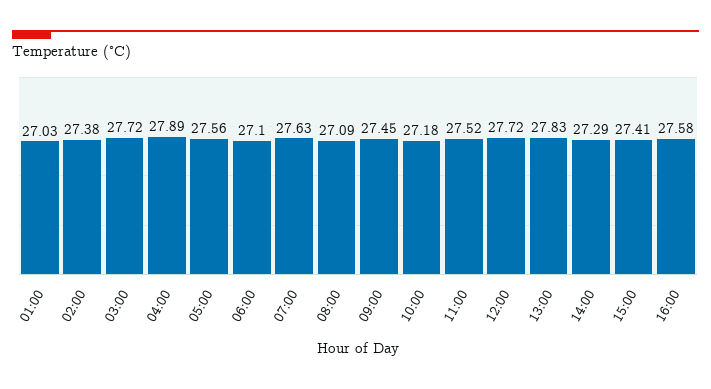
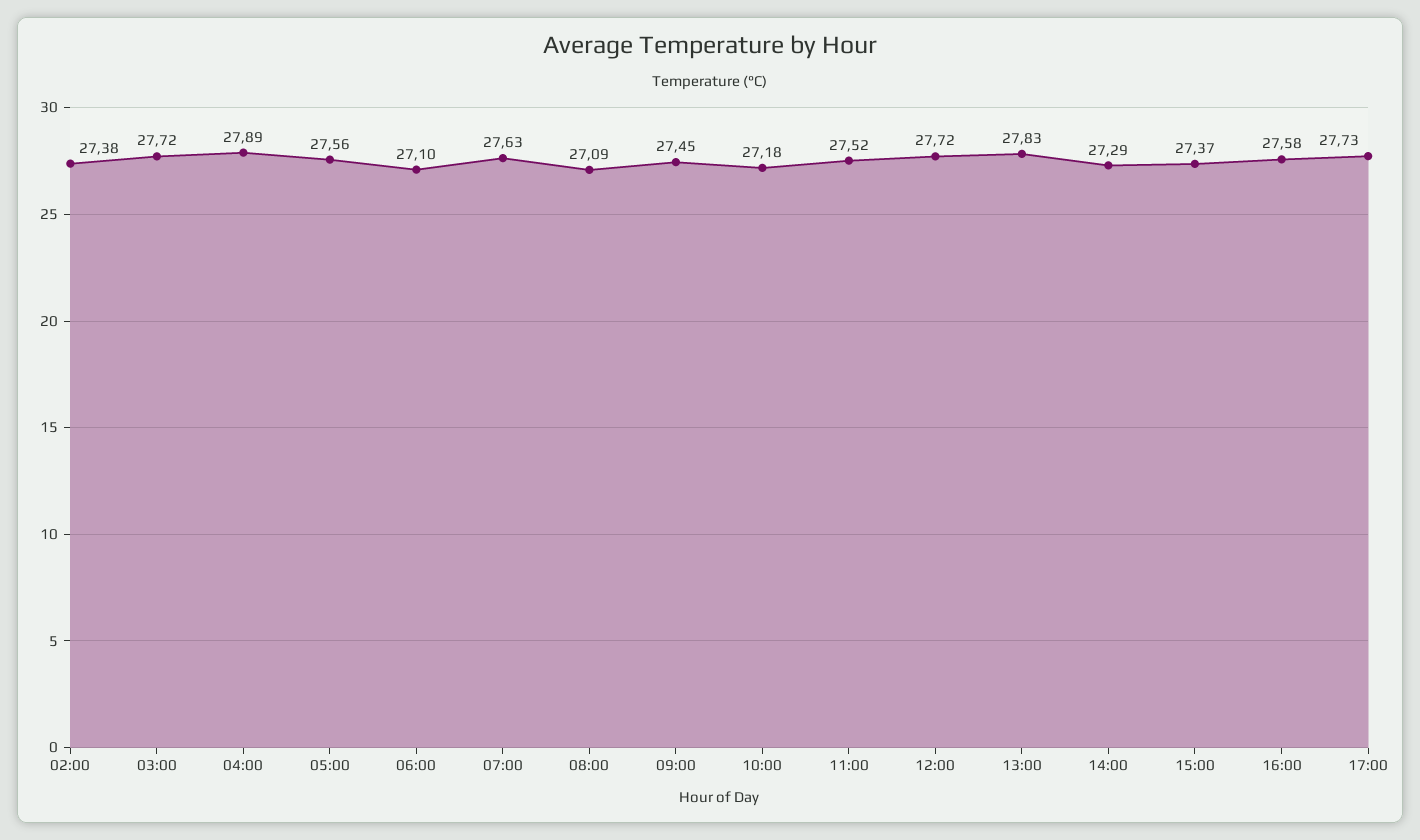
01:00: 27.03 -> none
15:00: 27.41 -> 27.37
17:00: none -> 27.73

